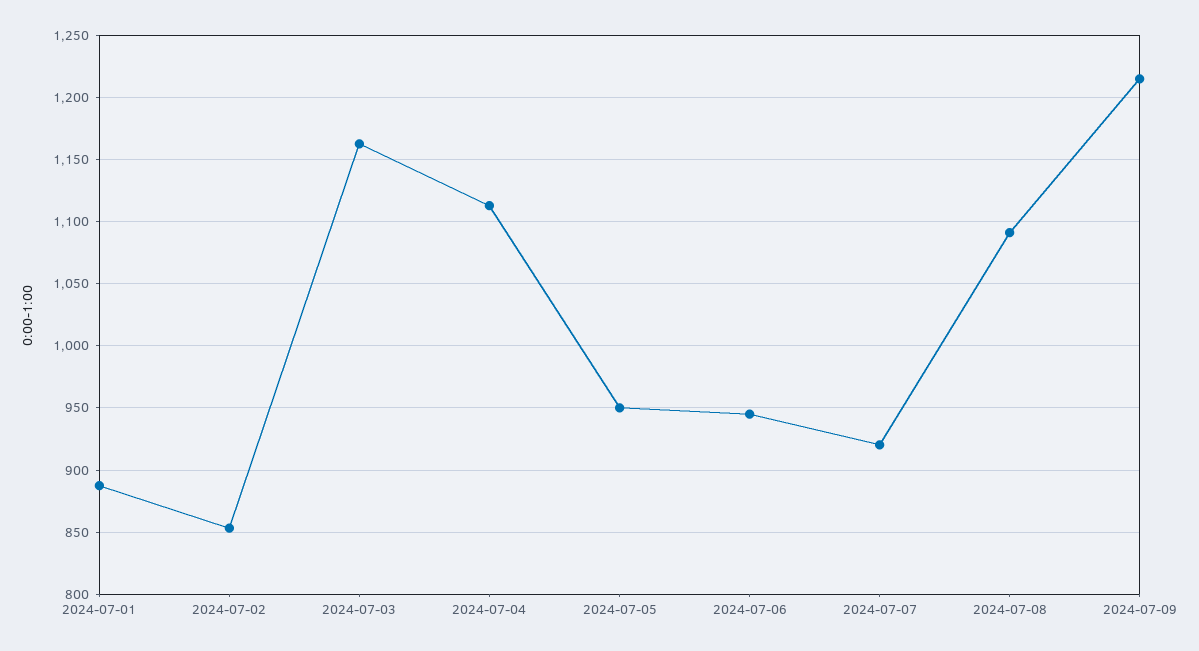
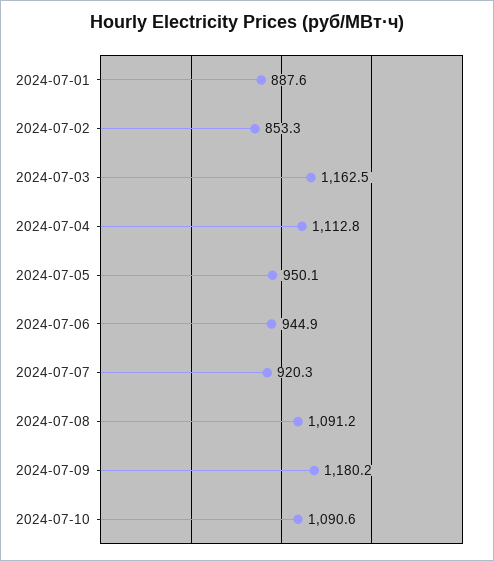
2024-07-09: 1215 -> 1180.2
2024-07-10: none -> 1090.6

